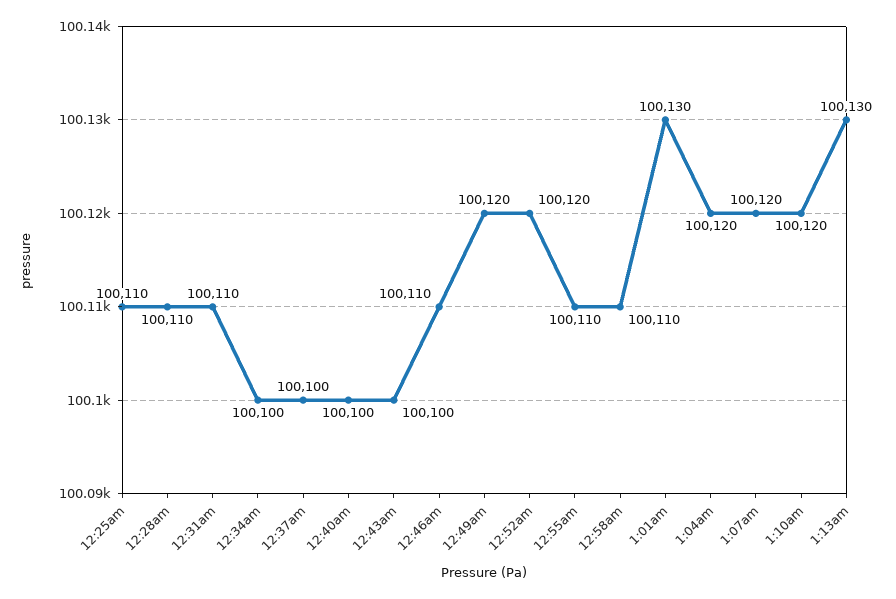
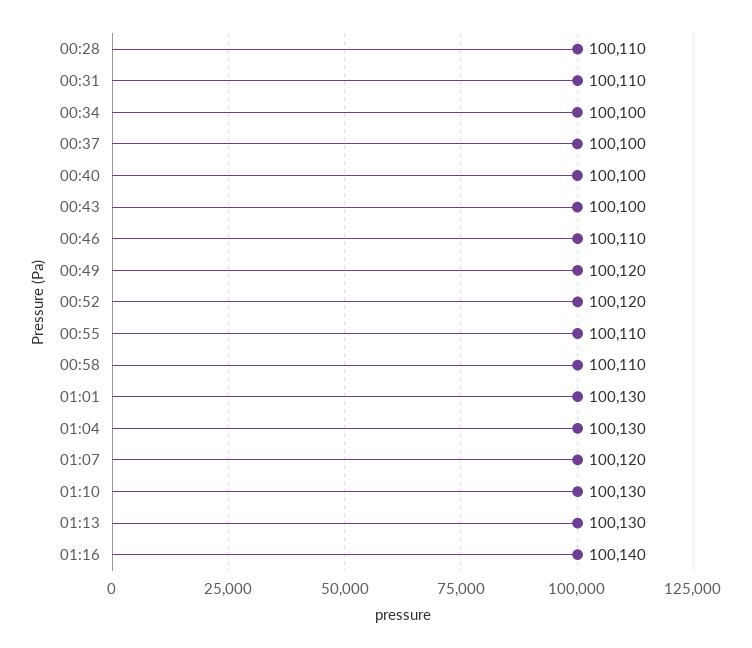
12:25am: 100110 -> none
1:04am: 100120 -> 100130
1:10am: 100120 -> 100130
01:16: none -> 100140

